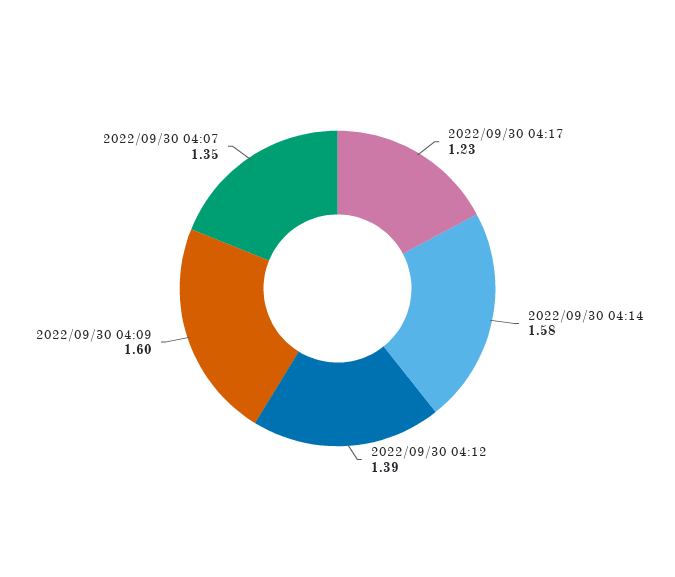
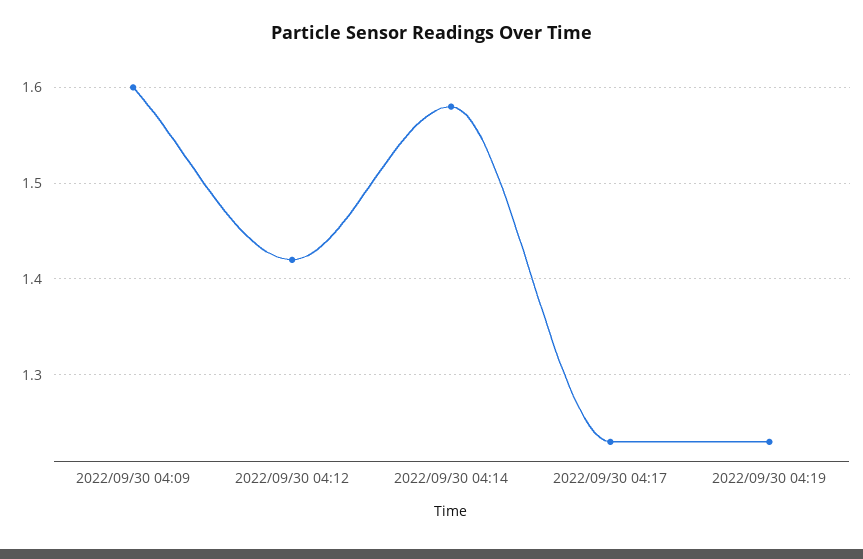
2022/09/30 04:12: 1.39 -> 1.42
2022/09/30 04:07: 1.35 -> none
2022/09/30 04:19: none -> 1.23

